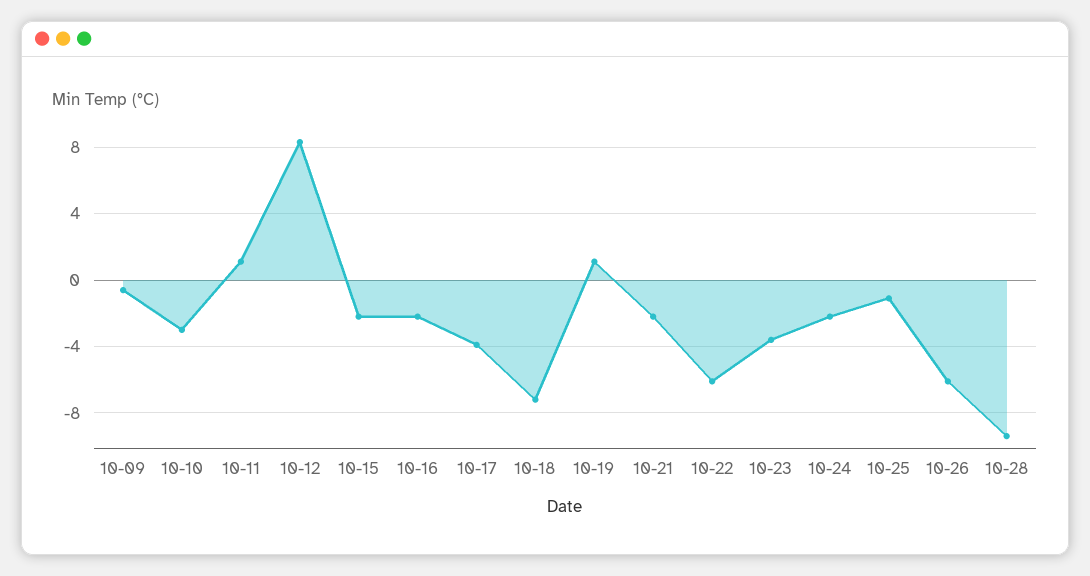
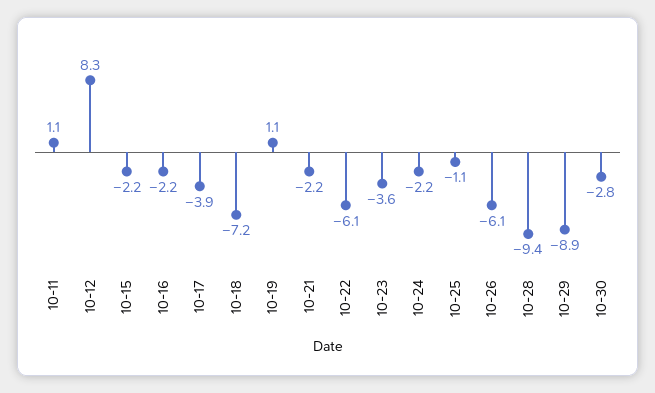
10-09: -0.5 -> none
10-10: -3 -> none
10-29: none -> -8.9
10-30: none -> -2.8

